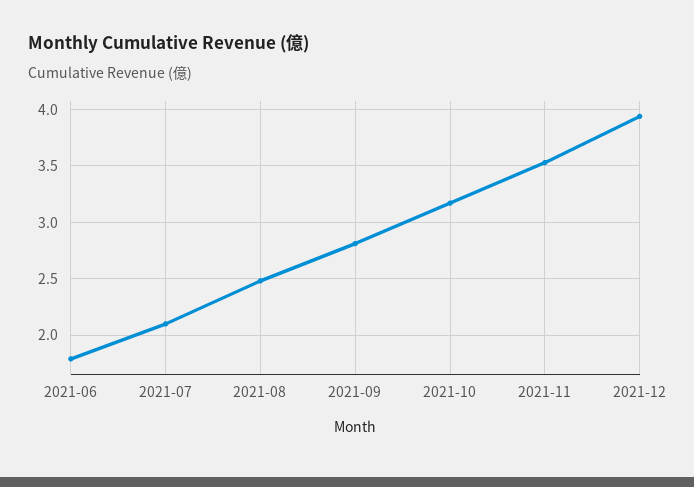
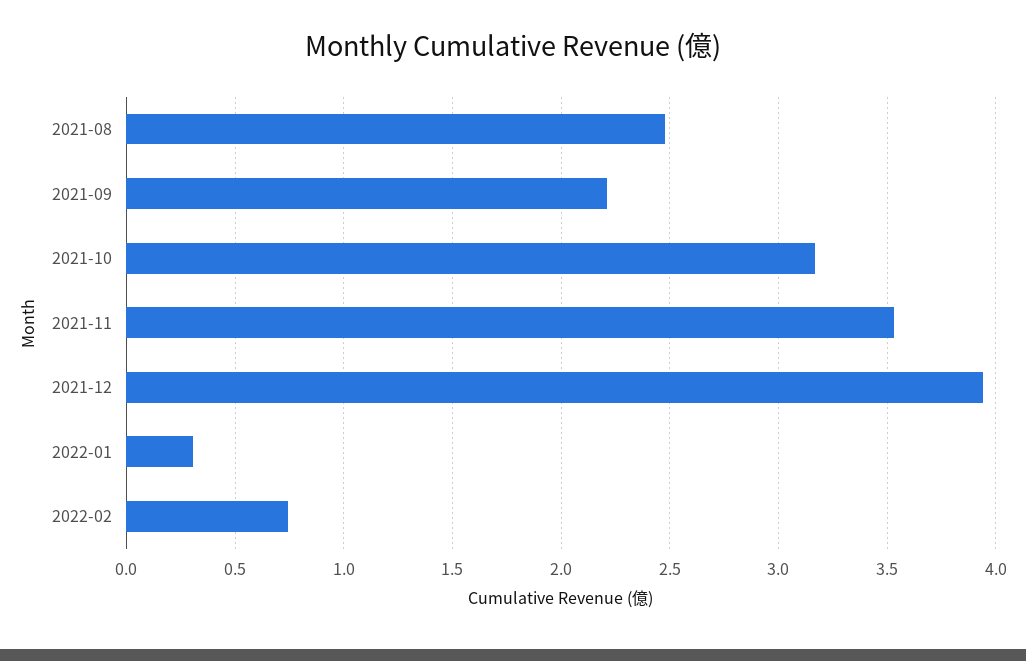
2021-06: 1.8 -> none
2021-07: 2.1 -> none
2021-09: 2.8 -> 2.2
2022-01: none -> 0.3
2022-02: none -> 0.75

